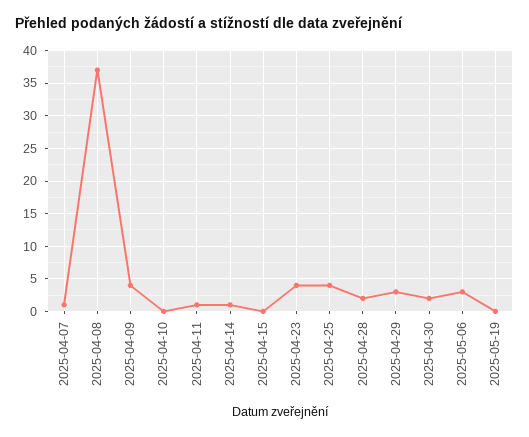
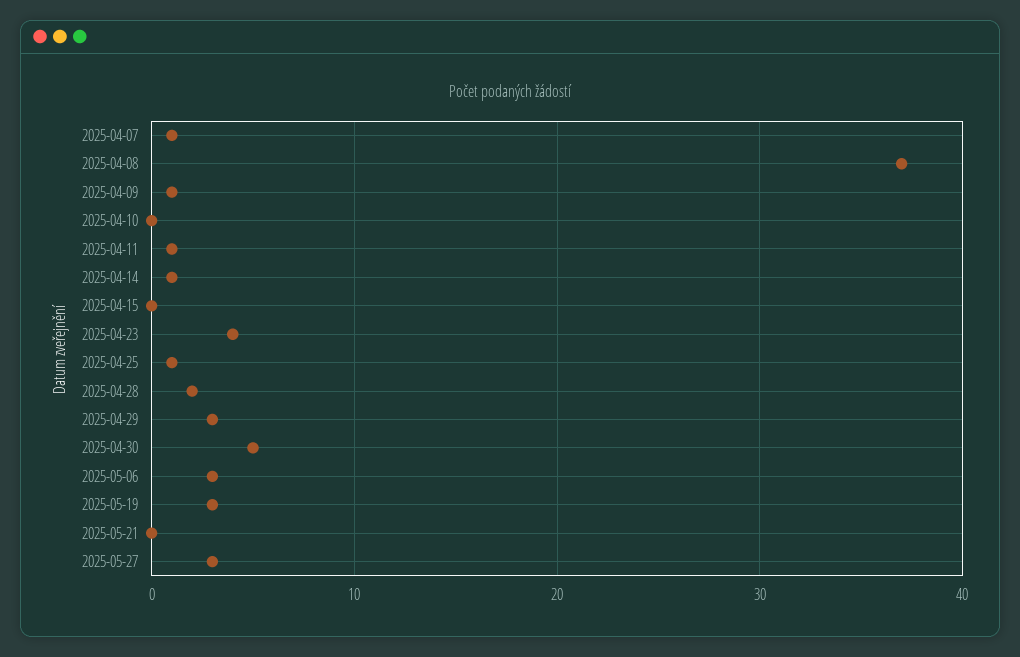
2025-04-09: 4 -> 1
2025-04-25: 4 -> 1
2025-04-30: 2 -> 5
2025-05-19: 0 -> 3
2025-05-21: none -> 0
2025-05-27: none -> 3

